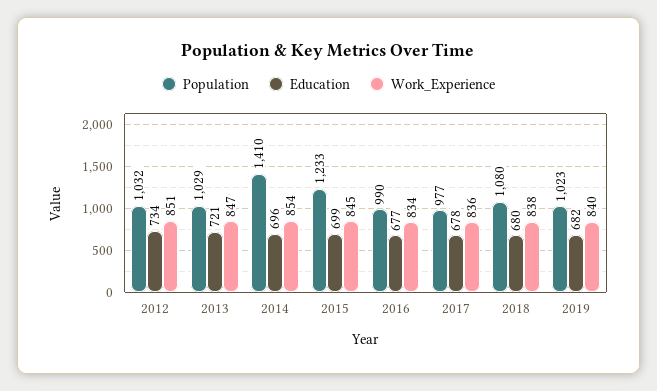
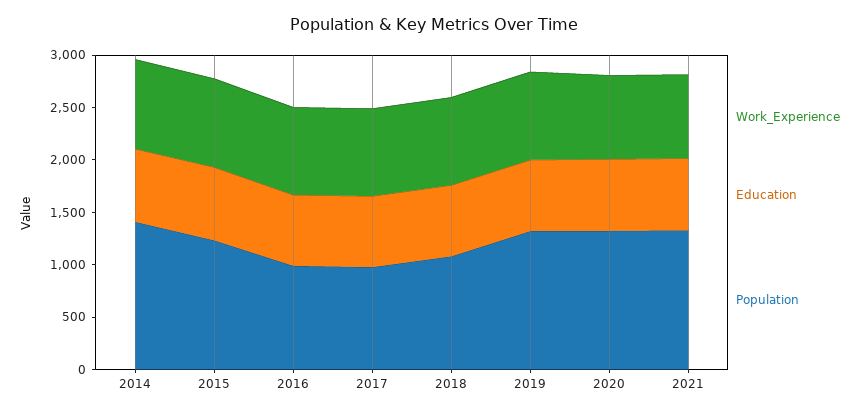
Population, 2012: 1032 -> none
Education, 2012: 734 -> none
Work_Experience, 2012: 851 -> none
Population, 2013: 1029 -> none
Education, 2013: 721 -> none
Work_Experience, 2013: 847 -> none
Population, 2019: 1023 -> 1300
Work_Experience, 2020: none -> 800
Education, 2020: none -> 700
Population, 2020: none -> 1300
Work_Experience, 2021: none -> 800
Education, 2021: none -> 700
Population, 2021: none -> 1300

